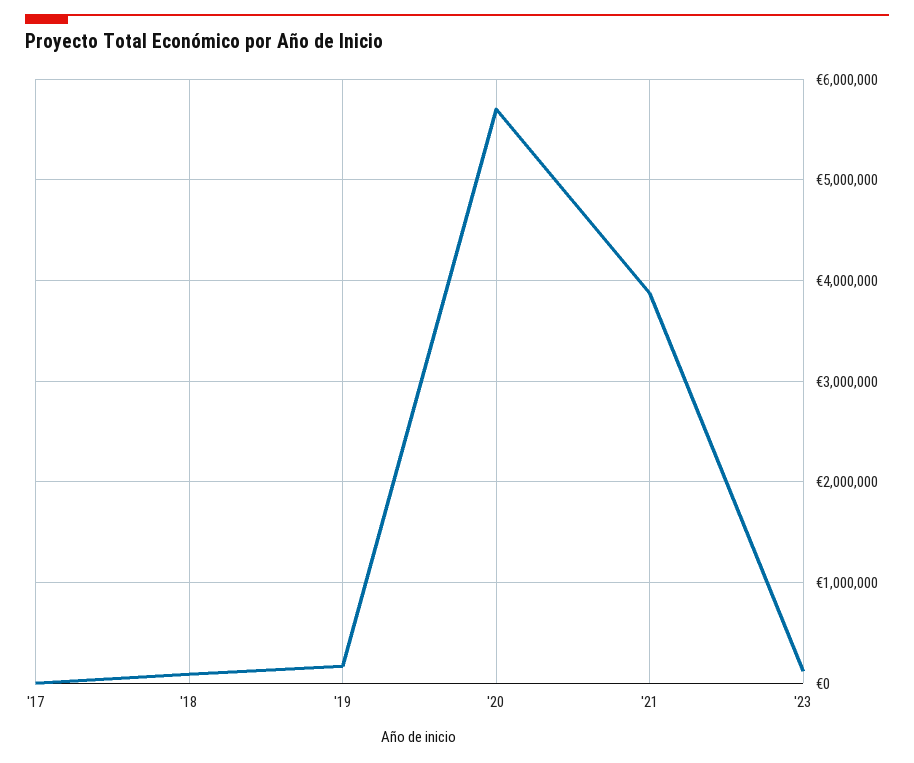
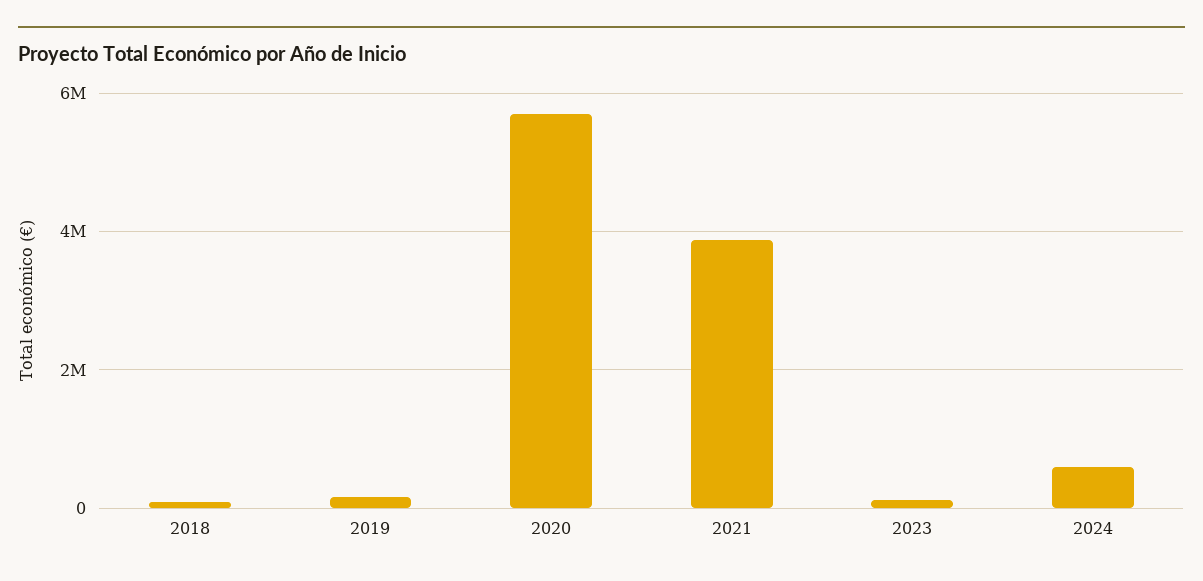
'17: 0 -> none
2024: none -> 600000

